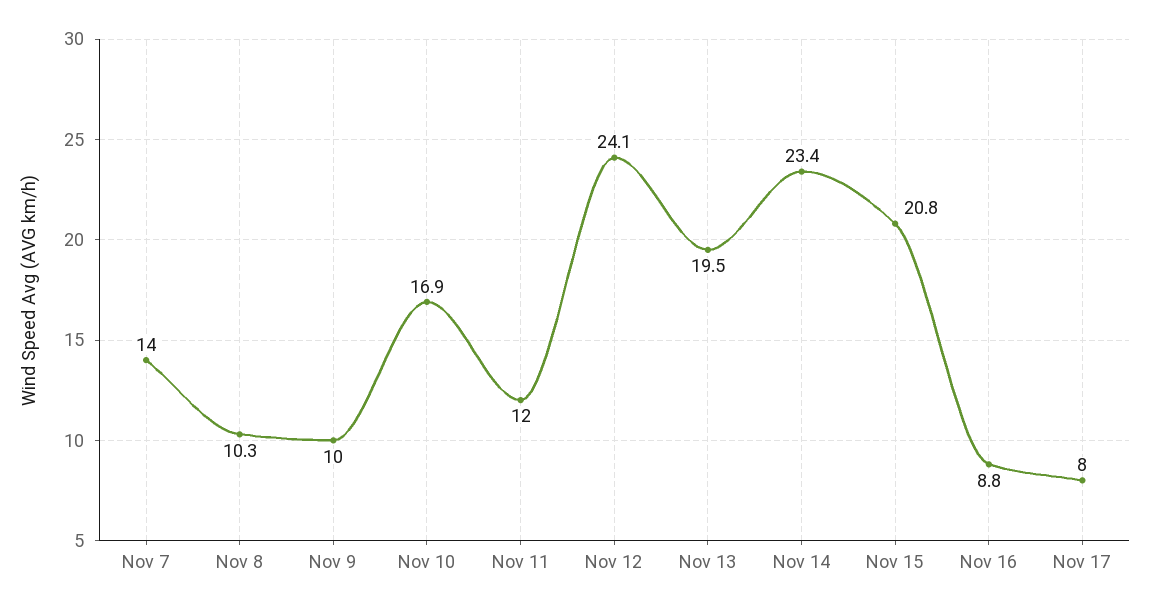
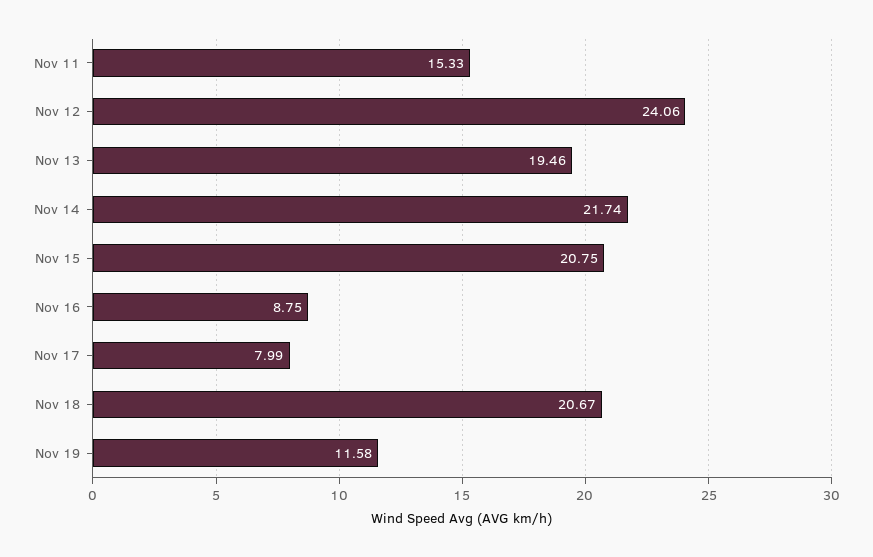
Nov 7: 14 -> none
Nov 8: 10.3 -> none
Nov 9: 10 -> none
Nov 10: 16.9 -> none
Nov 11: 12 -> 15.33
Nov 14: 23.4 -> 21.74
Nov 18: none -> 20.67
Nov 19: none -> 11.58

